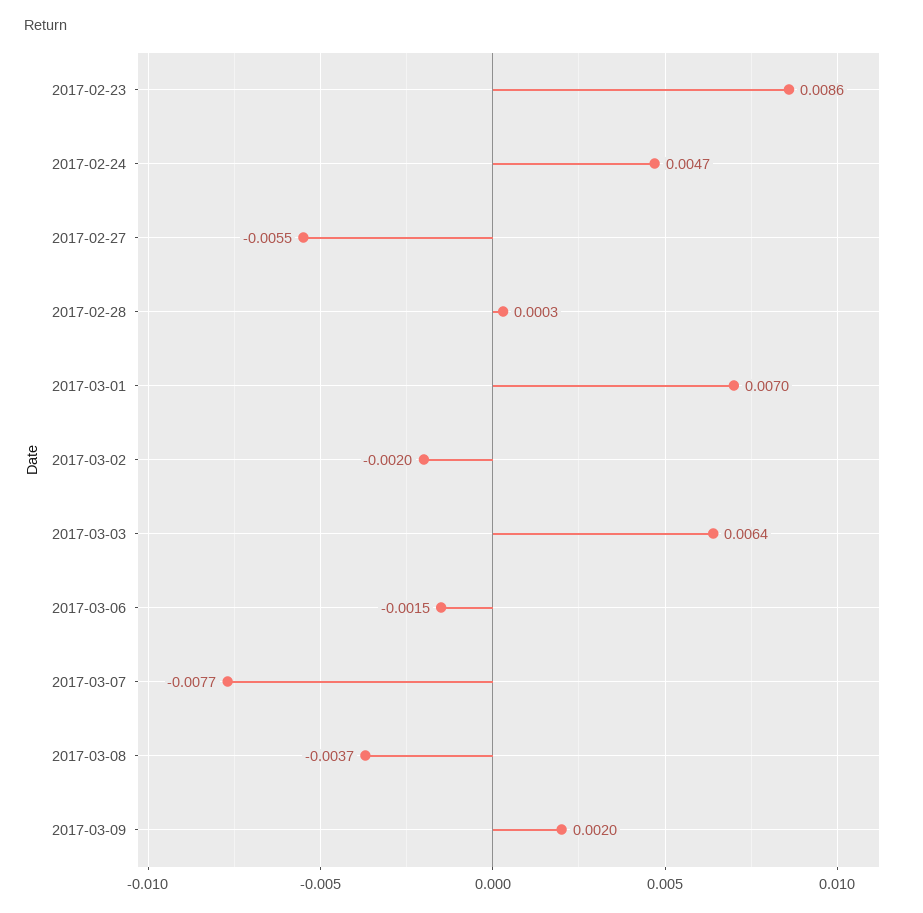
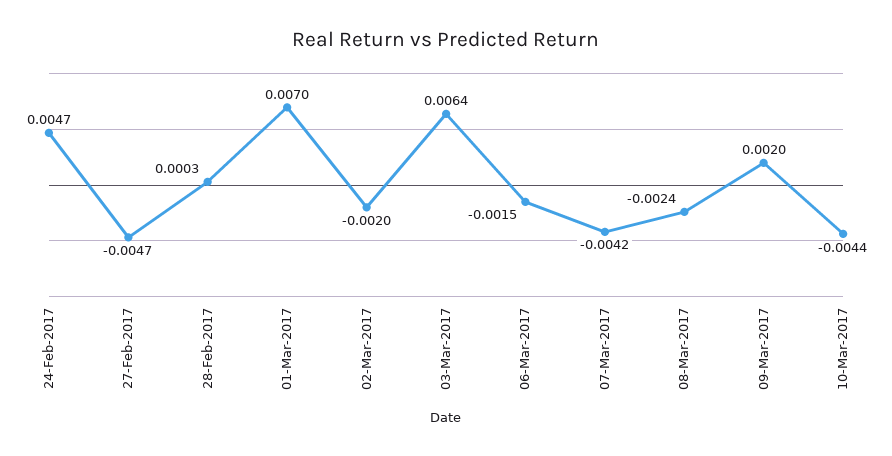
2017-02-23: 0.0086 -> none
2017-02-27: -0.0055 -> -0.0047
2017-03-07: -0.0077 -> -0.0042
2017-03-08: -0.0037 -> -0.0024
10-Mar-2017: none -> -0.0044

